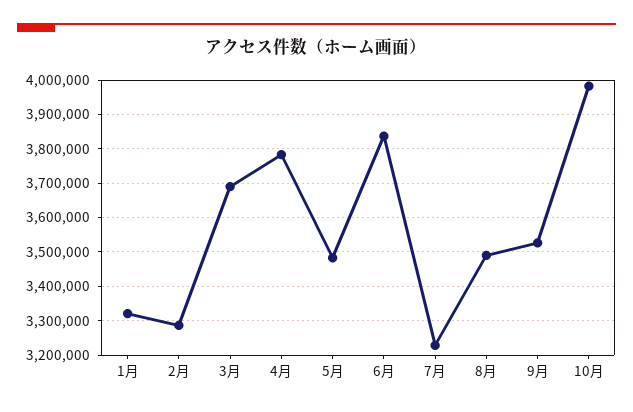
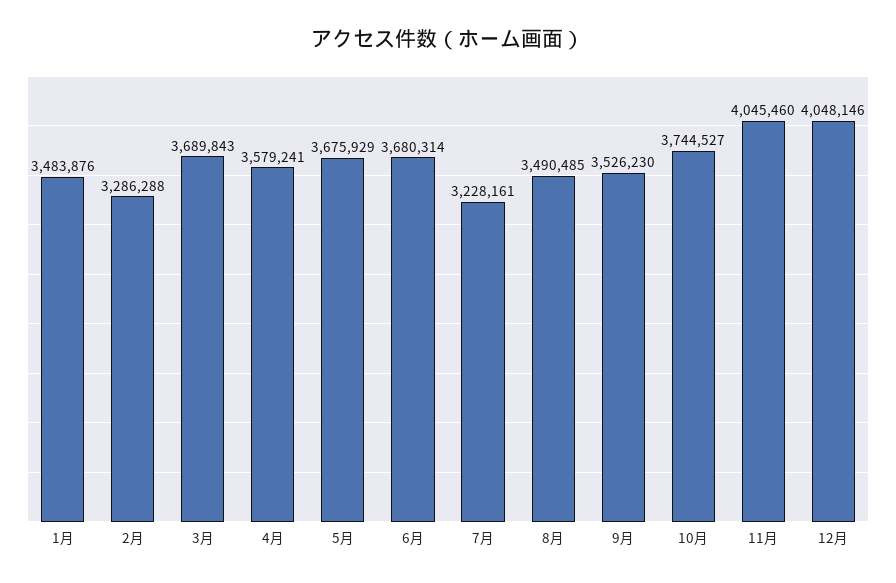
1月: 3320000 -> 3483876
4月: 3780000 -> 3579241
5月: 3480000 -> 3675929
6月: 3840000 -> 3680314
10月: 3980000 -> 3744527
11月: none -> 4045460
12月: none -> 4048146

